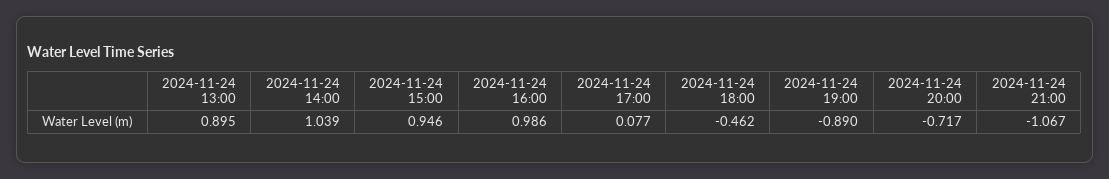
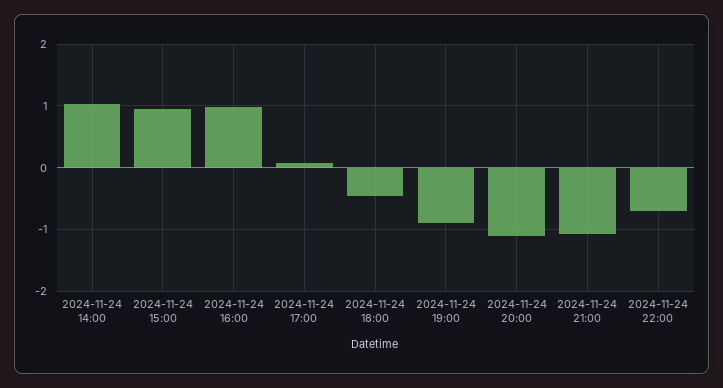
2024-11-24 13:00: 0.895 -> none
2024-11-24 20:00: -0.717 -> -1.1
2024-11-24 22:00: none -> -0.7

